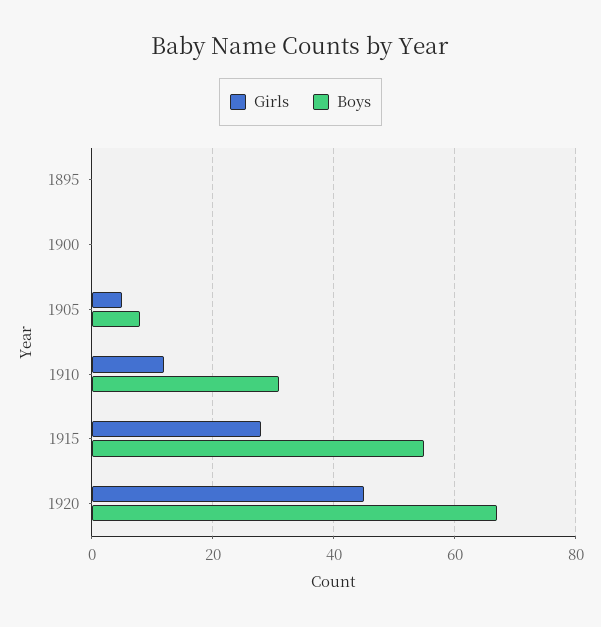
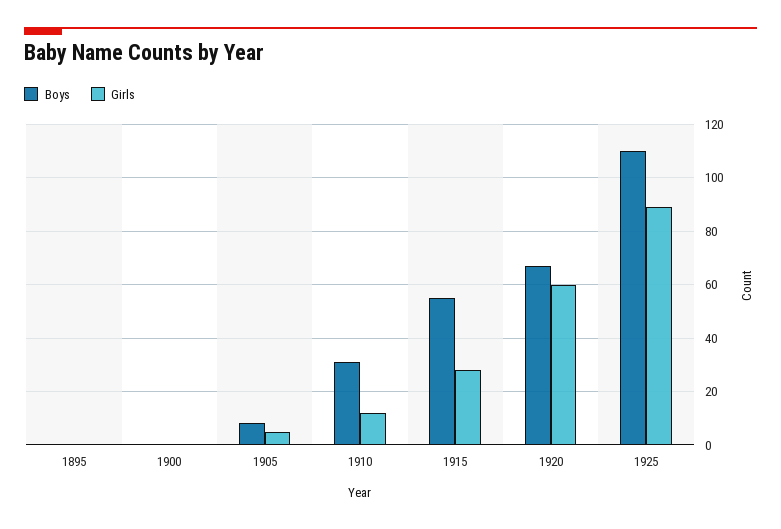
Girls, 1920: 45 -> 60
Boys, 1925: none -> 110
Girls, 1925: none -> 90

